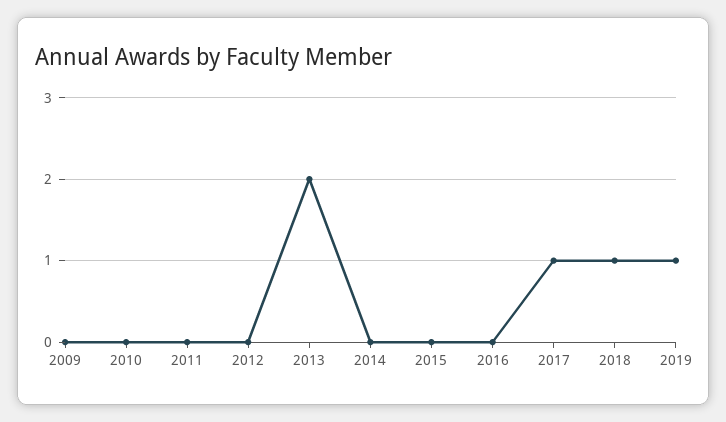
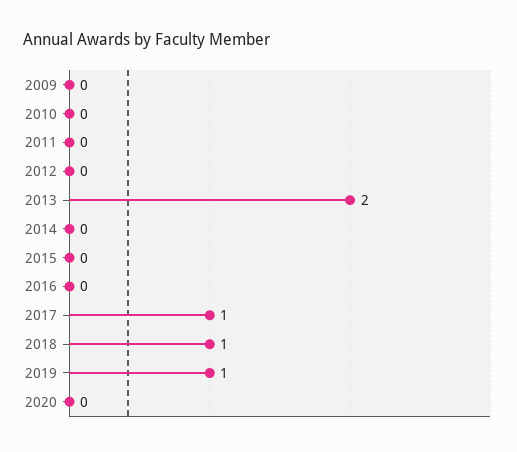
2020: none -> 0

